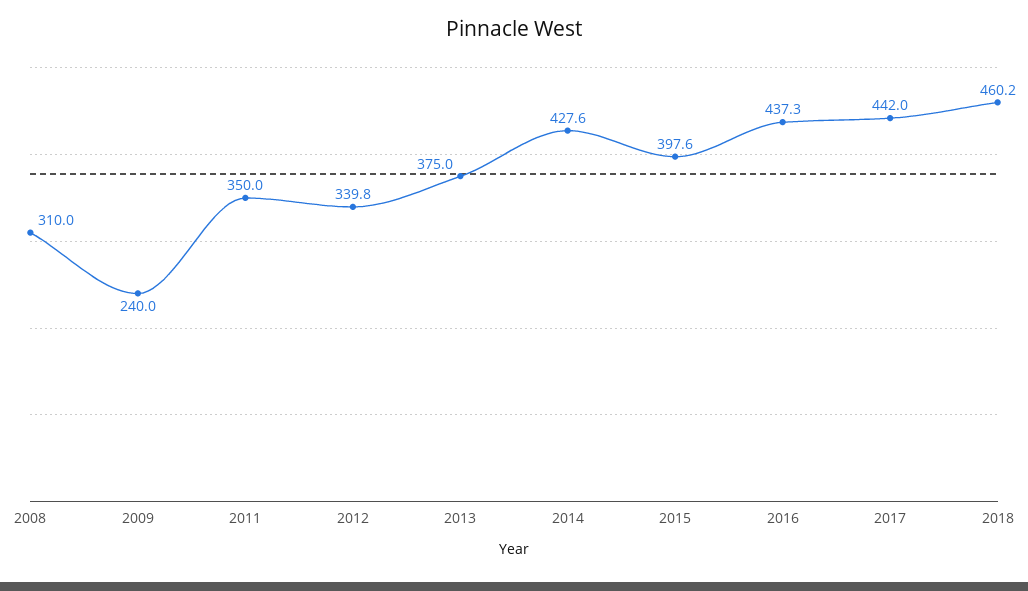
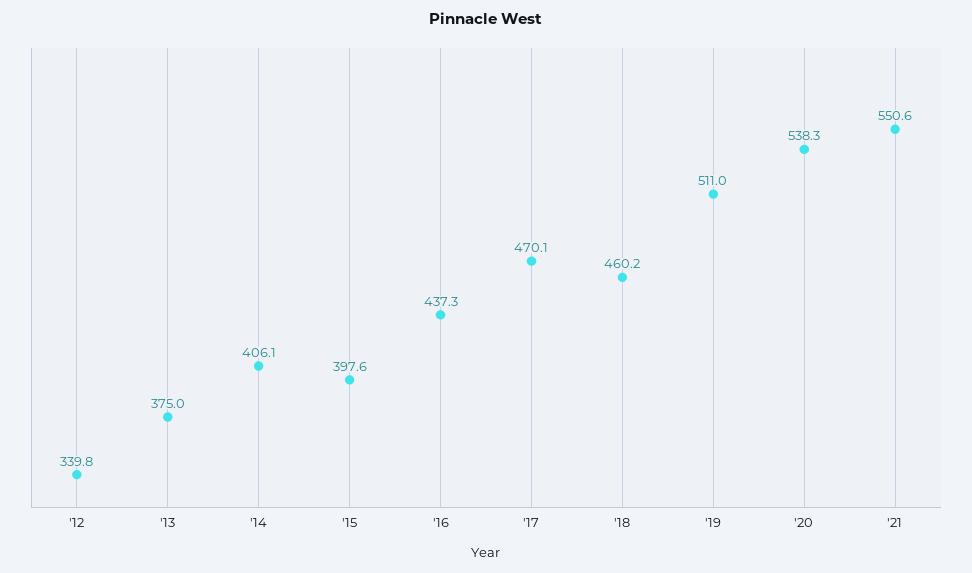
2008: 310 -> none
2009: 240 -> none
2011: 350 -> none
2014: 427.6 -> 406.1
2017: 442 -> 470.1
'19: none -> 511
'20: none -> 538.3
'21: none -> 550.6

